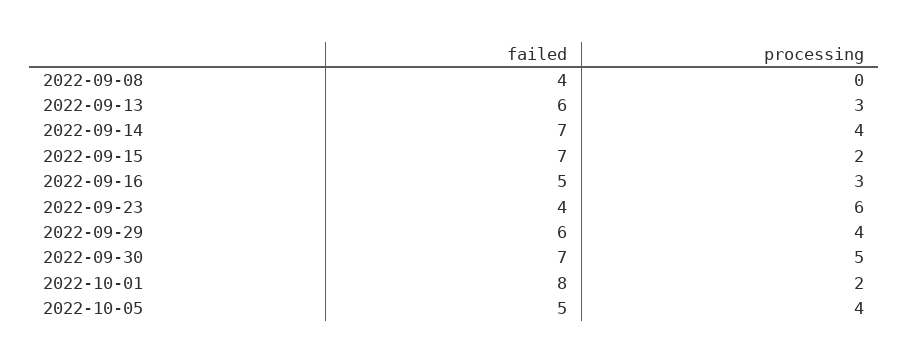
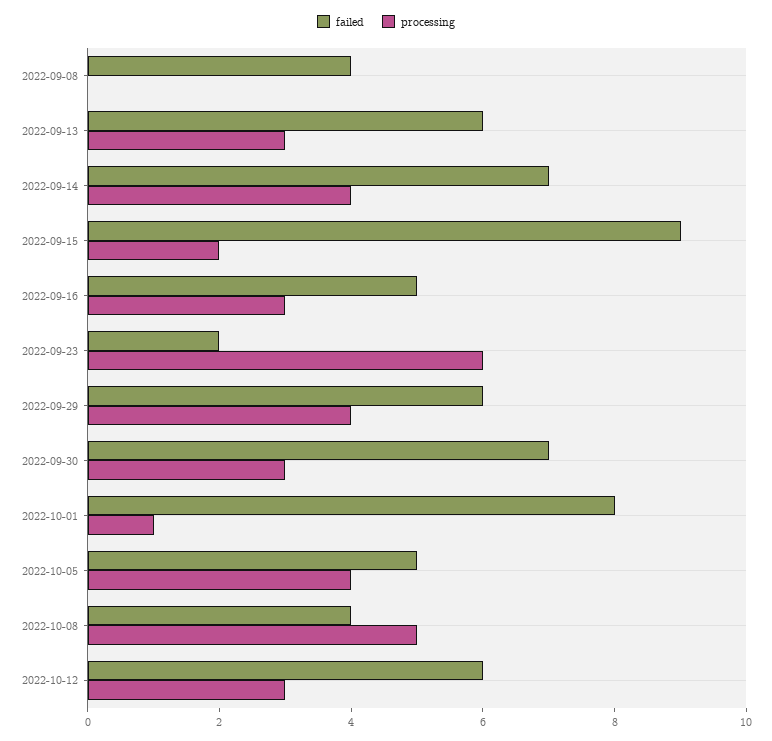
failed, 2022-09-15: 7 -> 9
failed, 2022-09-23: 4 -> 2
processing, 2022-09-30: 5 -> 3
processing, 2022-10-01: 2 -> 1
failed, 2022-10-08: none -> 4
processing, 2022-10-08: none -> 5
failed, 2022-10-12: none -> 6
processing, 2022-10-12: none -> 3

